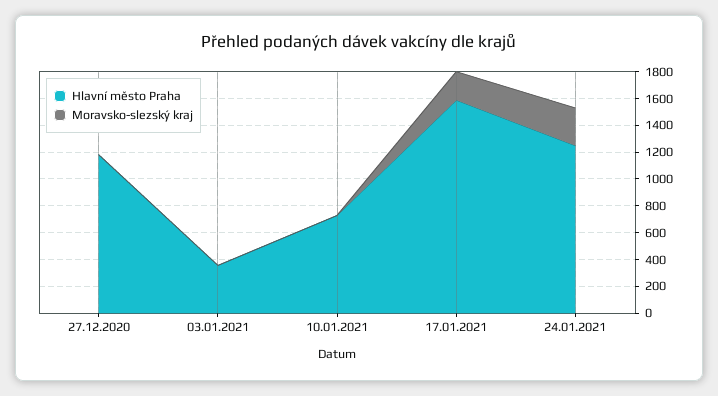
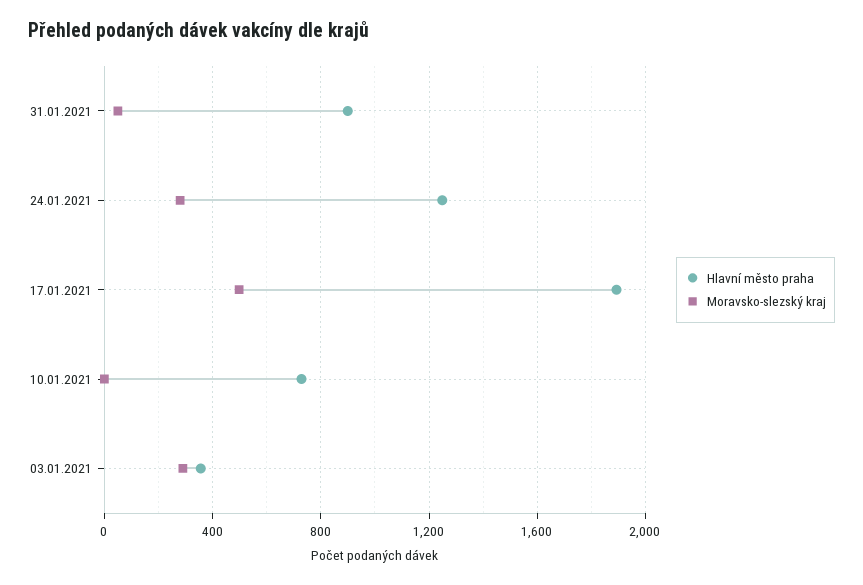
Hlavní město Praha, 27.12.2020: 1200 -> none
Moravsko-slezský kraj, 27.12.2020: 0 -> none
Moravsko-slezský kraj, 03.01.2021: 0 -> 300
Hlavní město Praha, 17.01.2021: 1600 -> 1900
Moravsko-slezský kraj, 17.01.2021: 200 -> 500
Hlavní město Praha, 31.01.2021: none -> 900
Moravsko-slezský kraj, 31.01.2021: none -> 50

